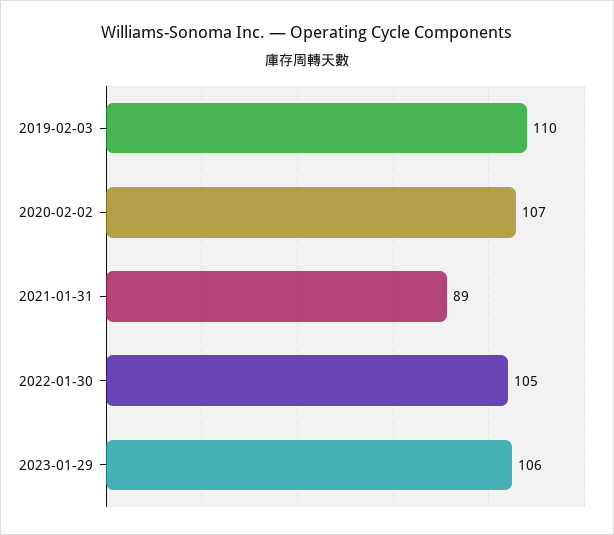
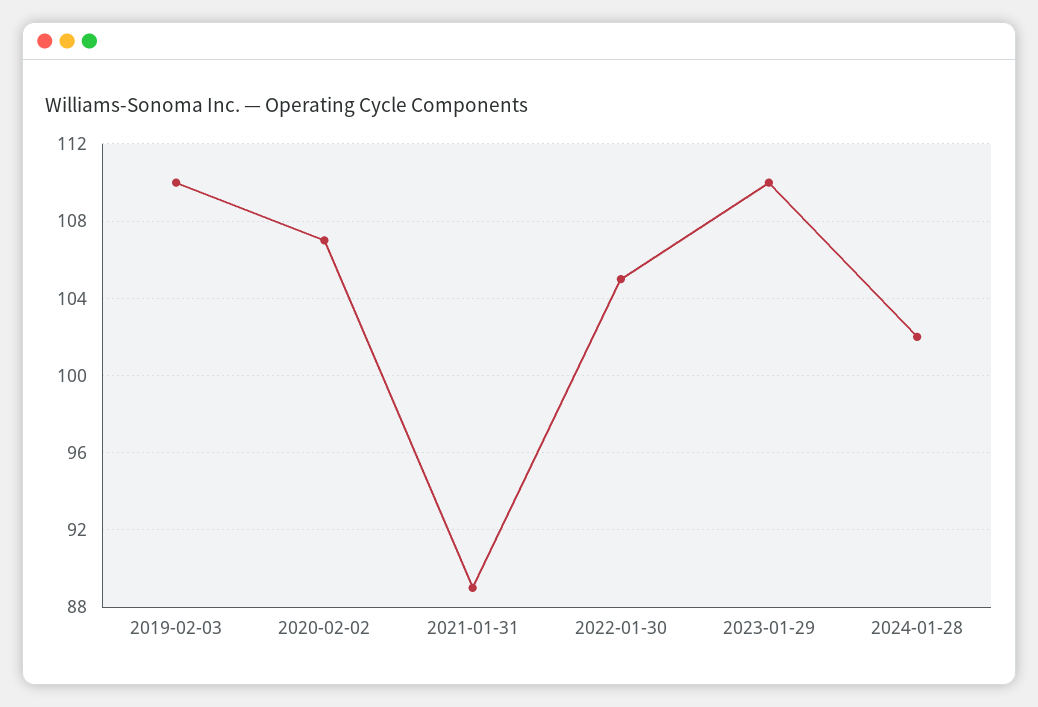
2023-01-29: 106 -> 110
2024-01-28: none -> 102

